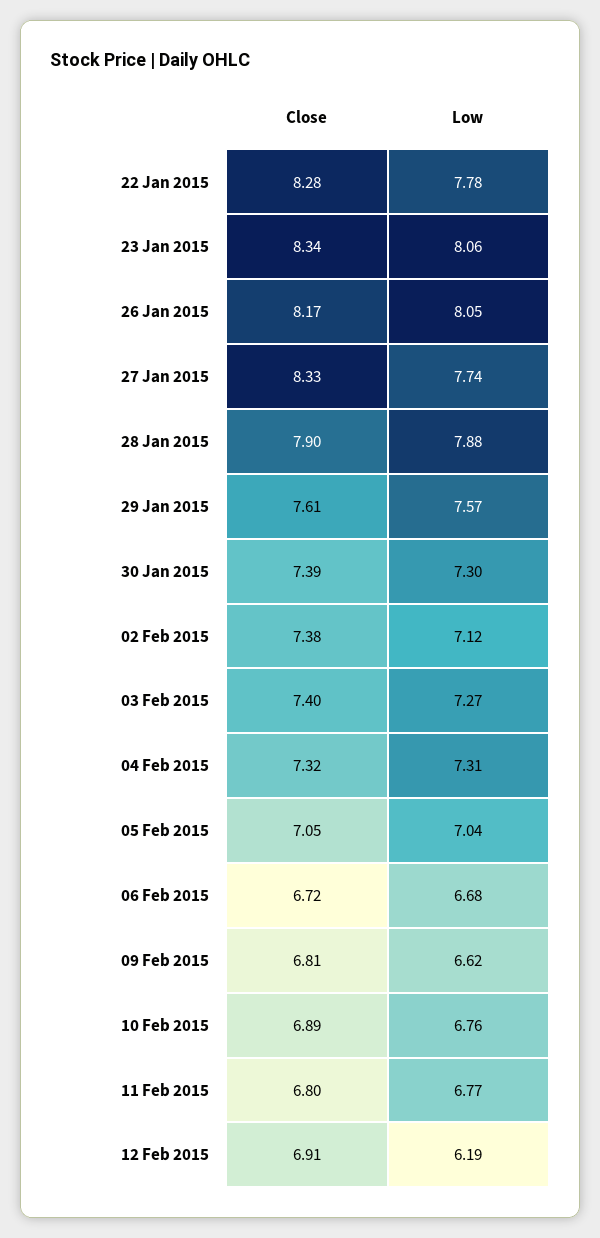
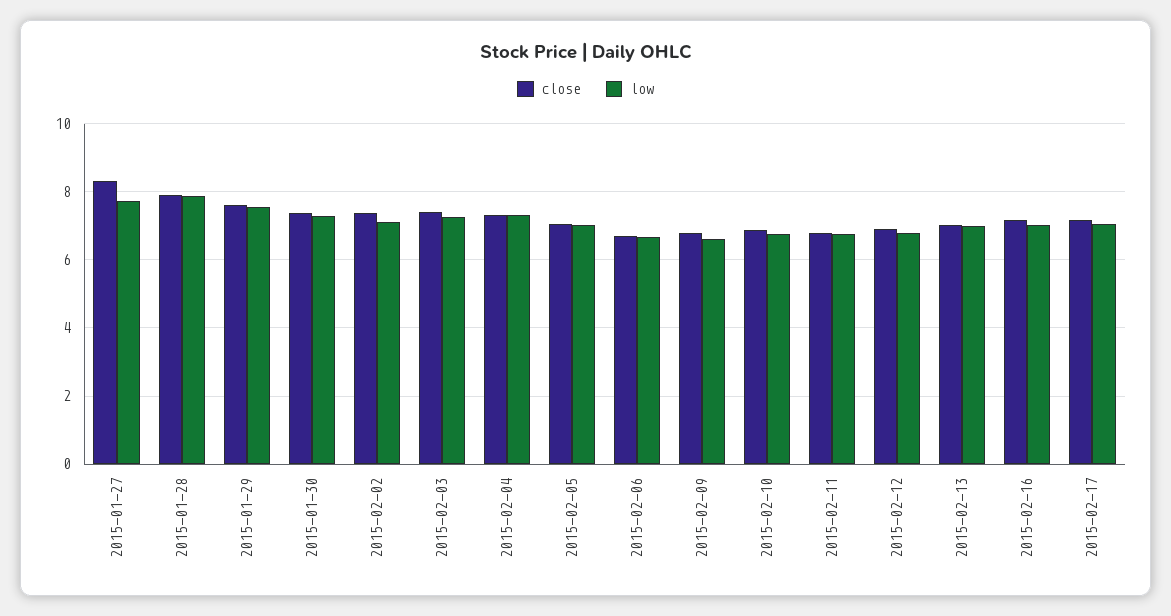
Close, 22 Jan 2015: 8.28 -> none
Low, 22 Jan 2015: 7.78 -> none
Close, 23 Jan 2015: 8.34 -> none
Low, 23 Jan 2015: 8.06 -> none
Close, 26 Jan 2015: 8.17 -> none
Low, 26 Jan 2015: 8.05 -> none
Low, 12 Feb 2015: 6.19 -> 6.8
Close, 2015-02-13: none -> 7
Low, 2015-02-13: none -> 7
Close, 2015-02-16: none -> 7.2
Low, 2015-02-16: none -> 7
Close, 2015-02-17: none -> 7.2
Low, 2015-02-17: none -> 7

